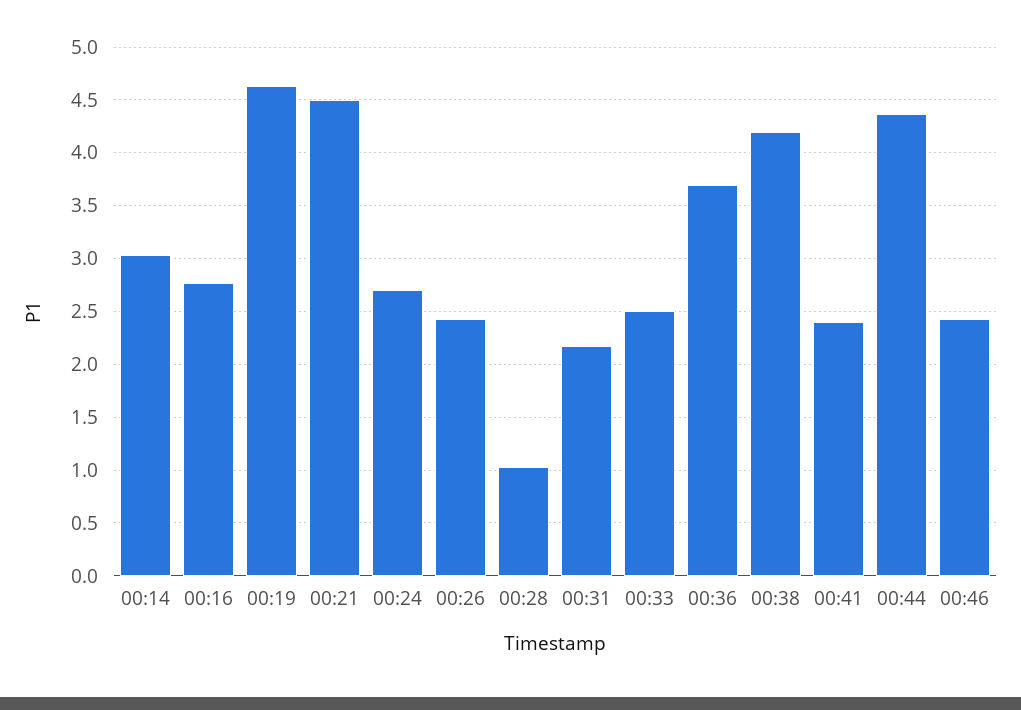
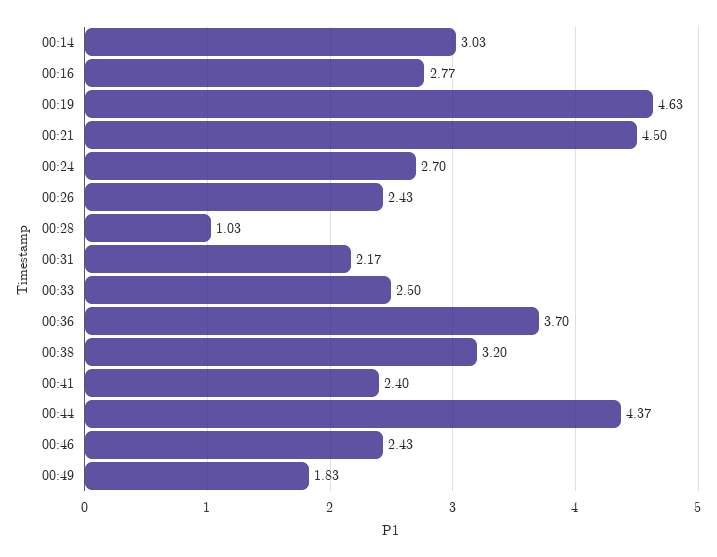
00:38: 4.2 -> 3.2
00:49: none -> 1.83

